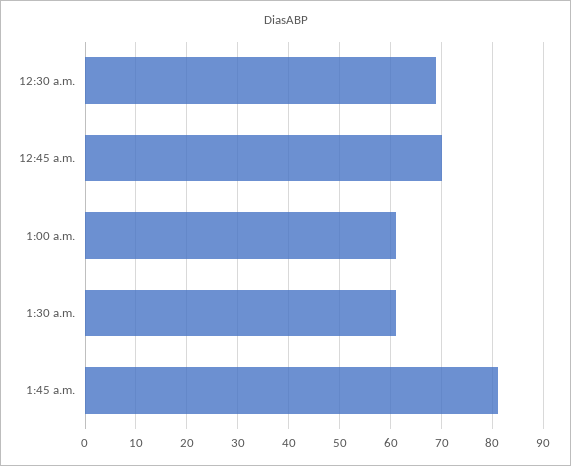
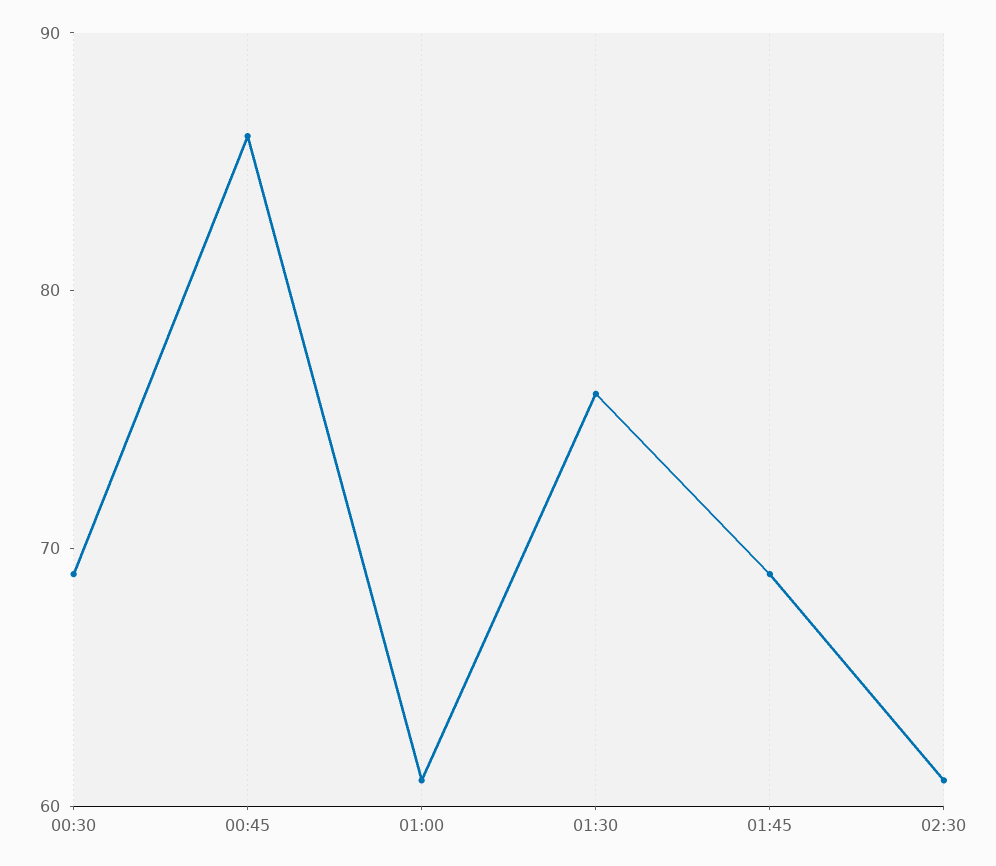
12:45 a.m.: 70 -> 86
1:30 a.m.: 60 -> 76
1:45 a.m.: 80 -> 69
02:30: none -> 61

